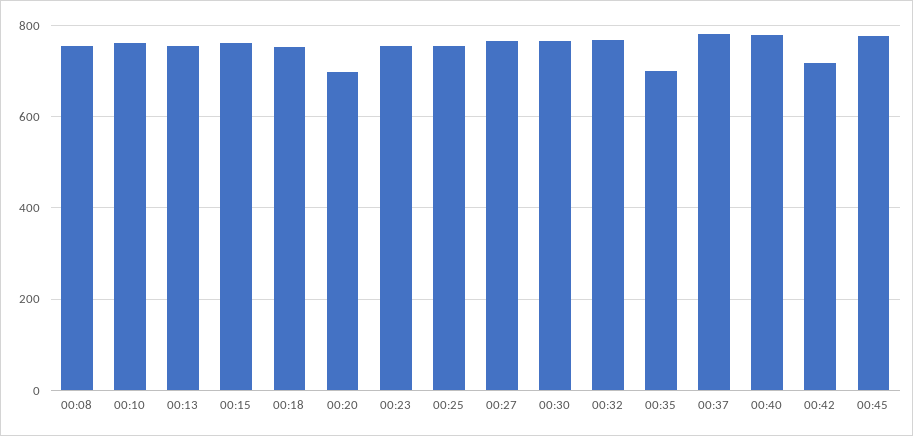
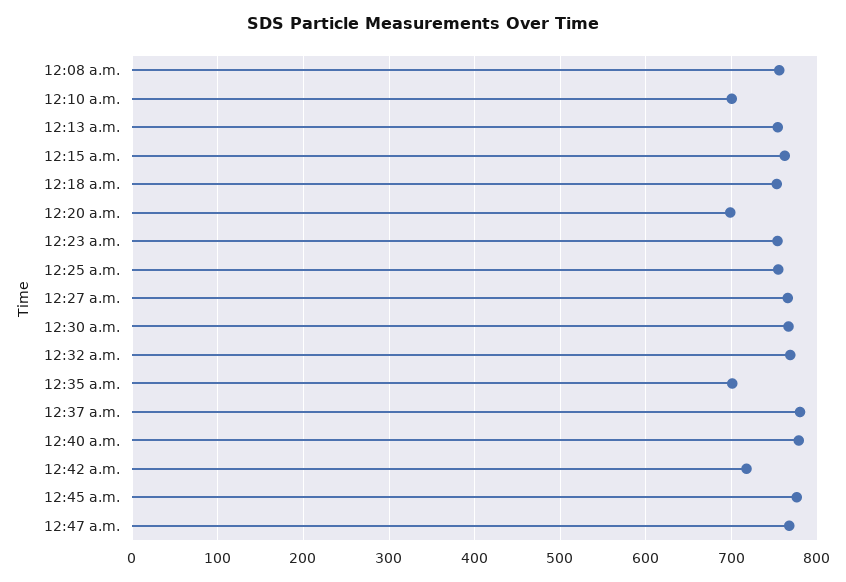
00:10: 760 -> 700
12:47 a.m.: none -> 770

